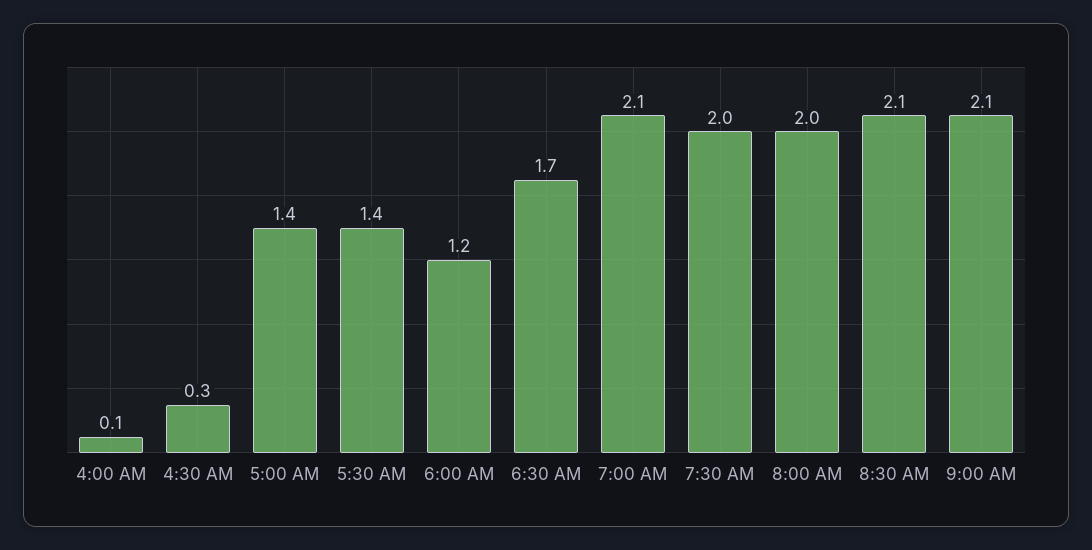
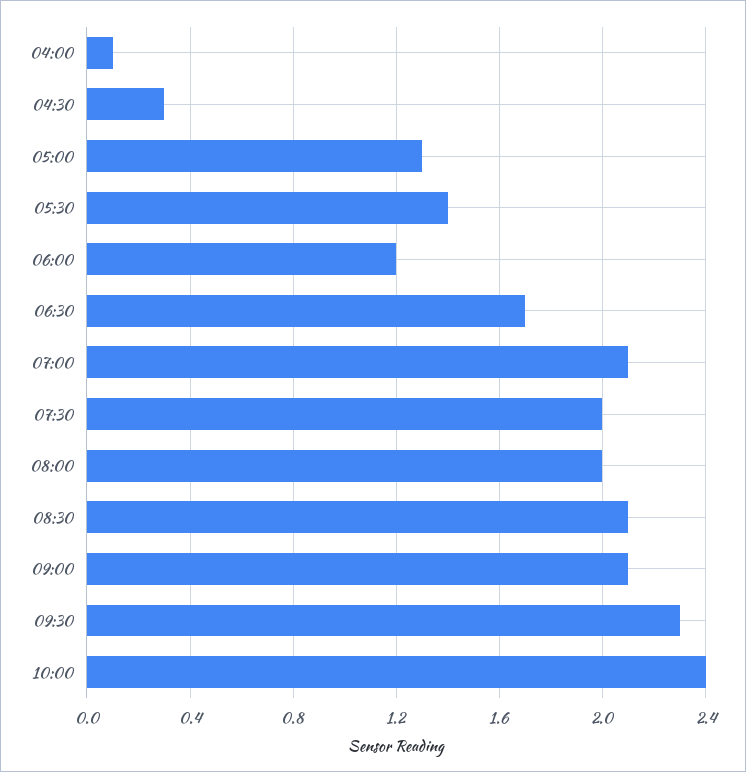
5:00 AM: 1.4 -> 1.3
09:30: none -> 2.3
10:00: none -> 2.4

